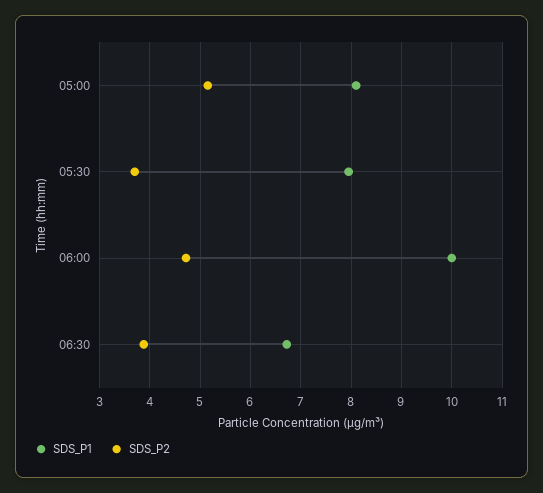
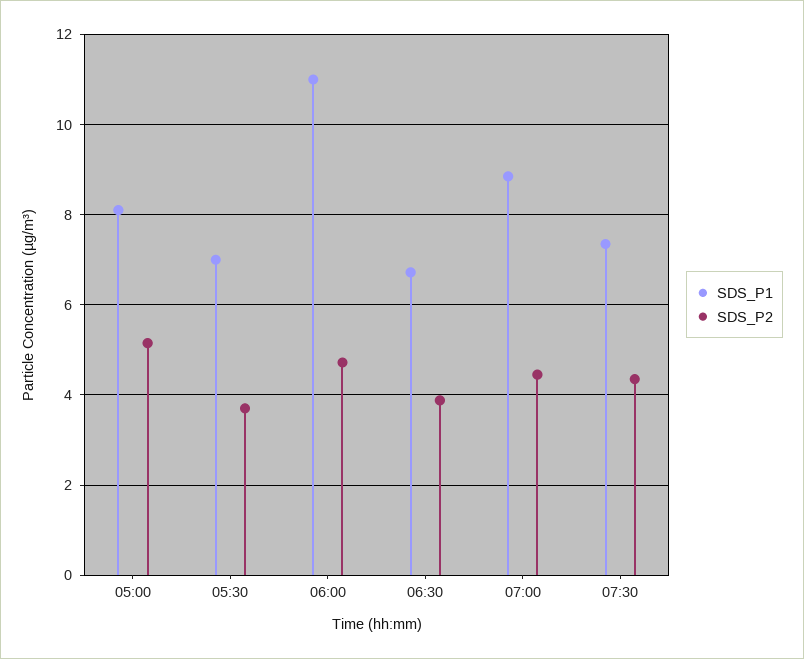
SDS_P1, 05:30: 8 -> 7
SDS_P1, 06:00: 10 -> 11
SDS_P1, 07:00: none -> 8.8
SDS_P2, 07:00: none -> 4.4
SDS_P1, 07:30: none -> 7.4
SDS_P2, 07:30: none -> 4.4

